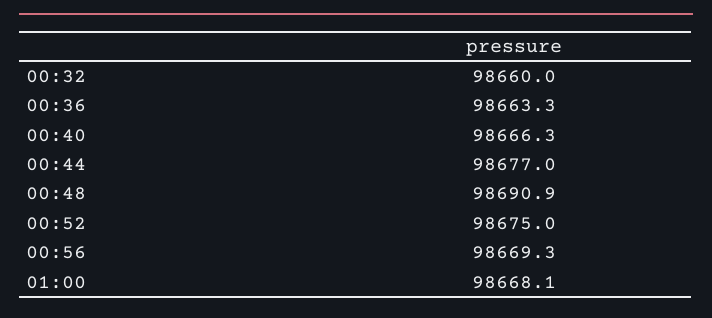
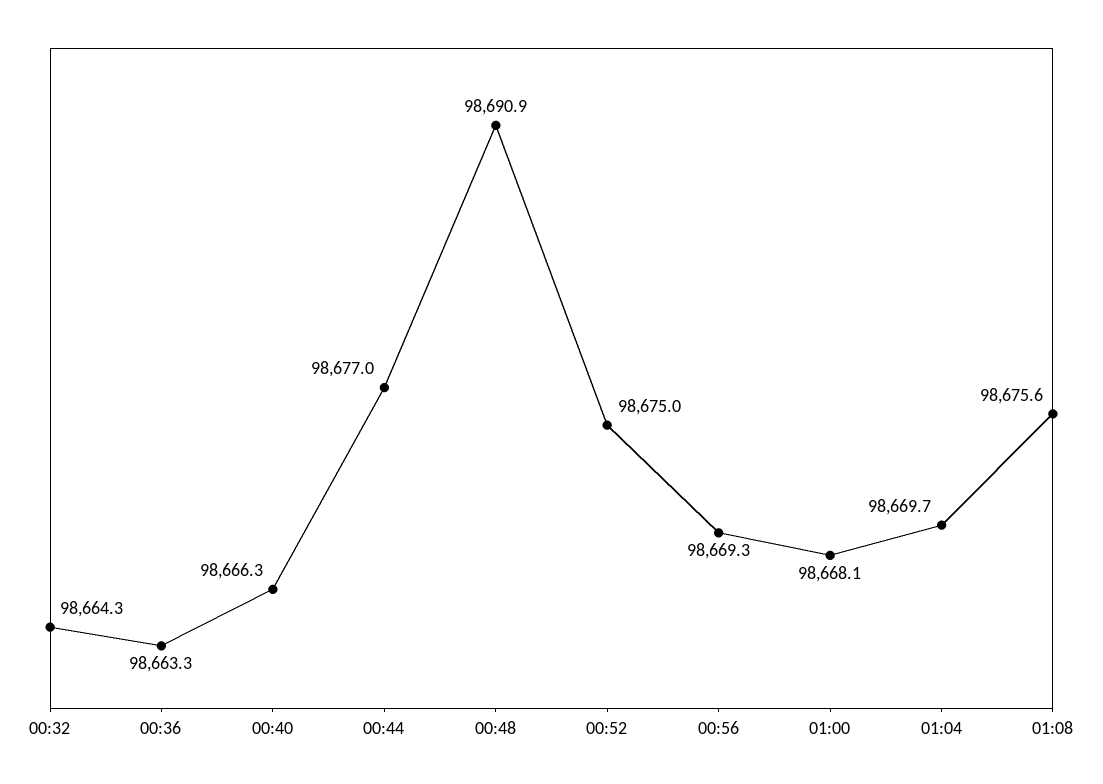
00:32: 98660 -> 98664.3
01:04: none -> 98669.7
01:08: none -> 98675.6

